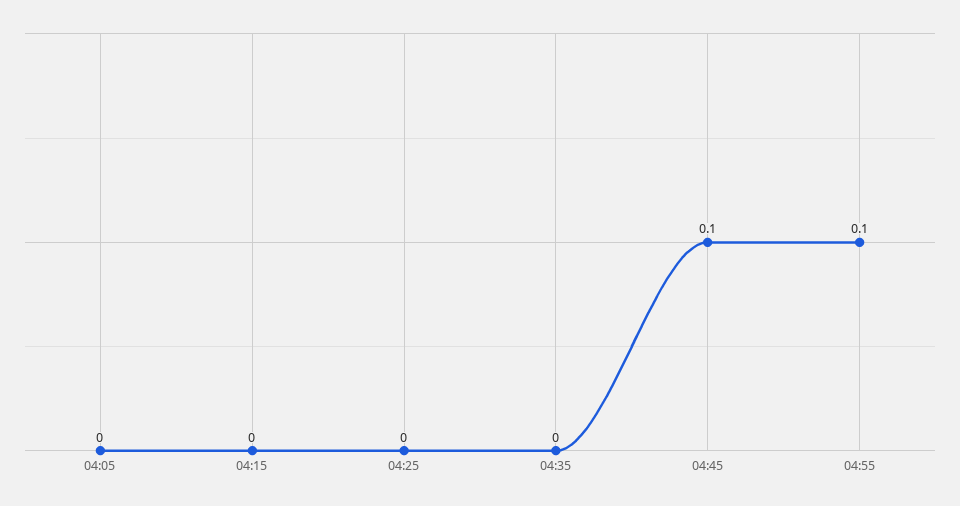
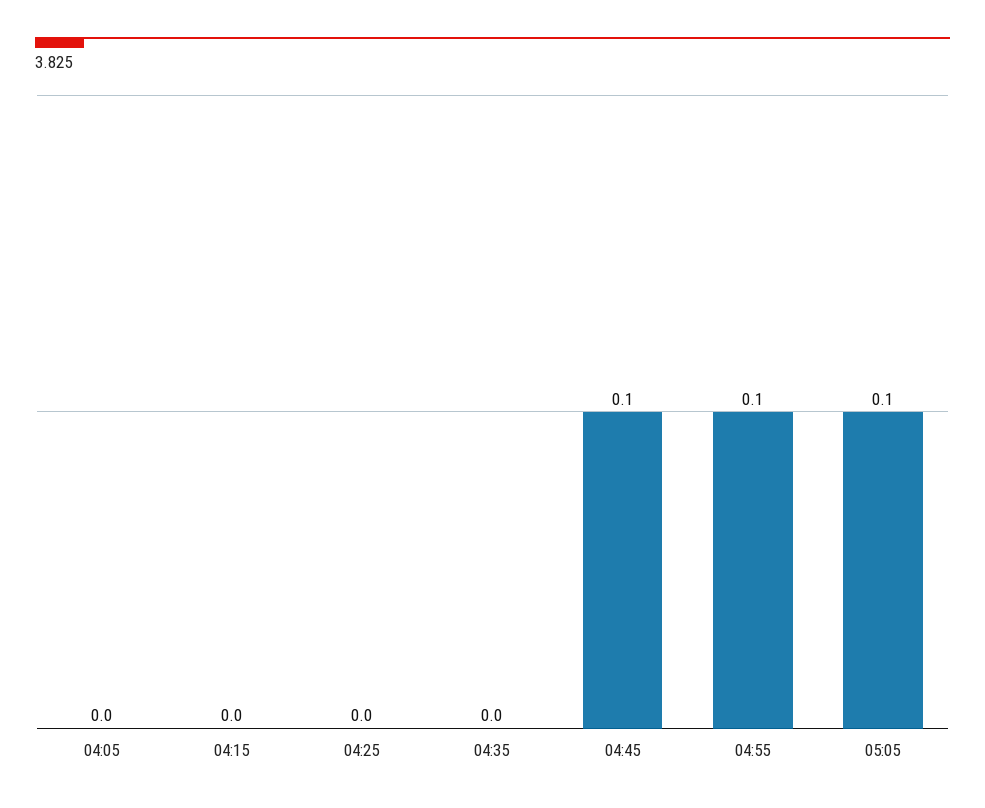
05:05: none -> 0.1

